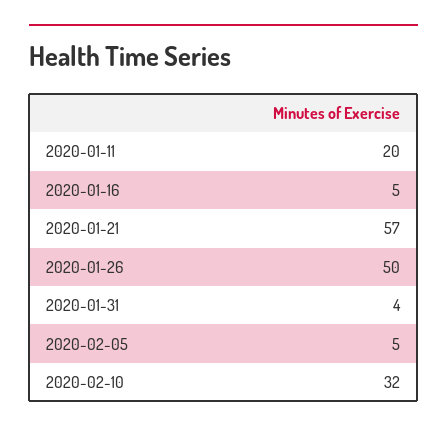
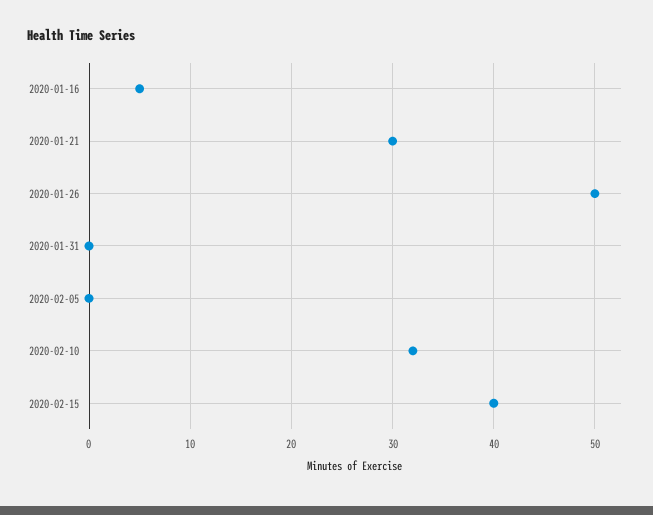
2020-01-11: 20 -> none
2020-01-21: 57 -> 30
2020-01-31: 4 -> 0
2020-02-05: 5 -> 0
2020-02-15: none -> 40

